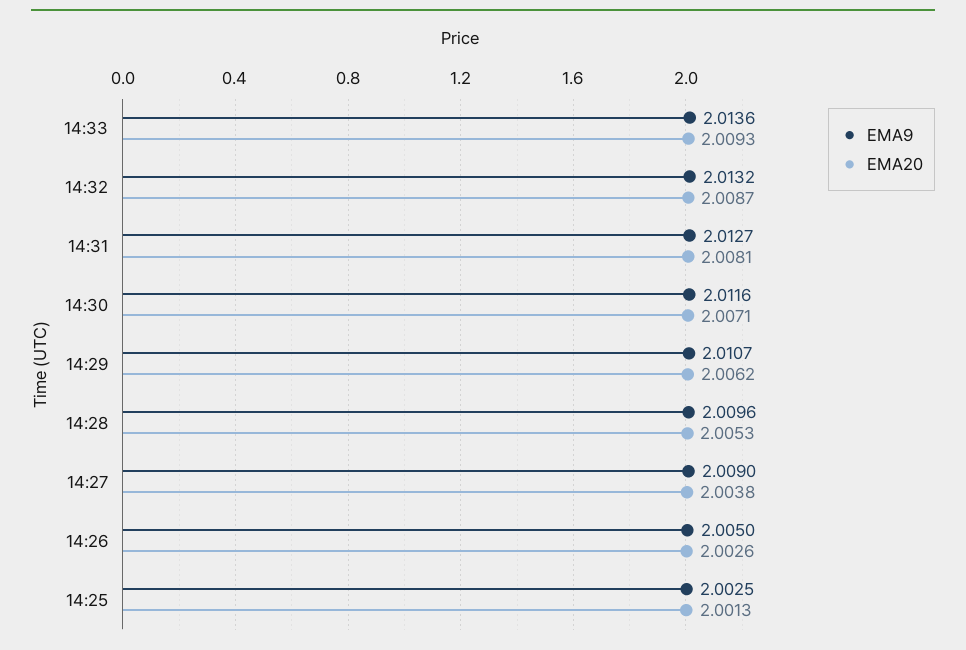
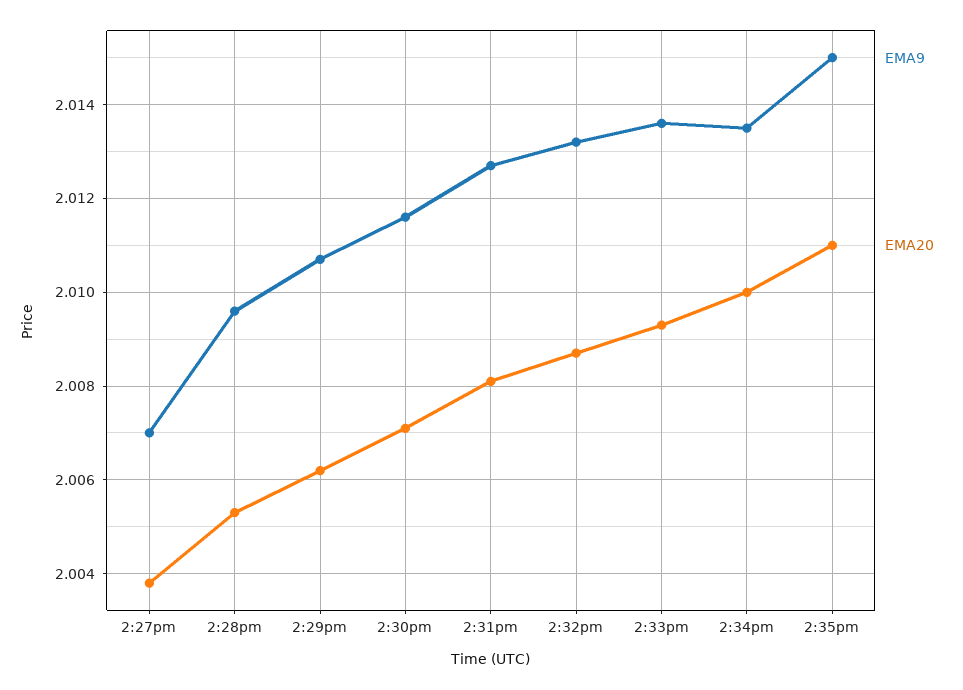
EMA9, 14:27: 2.009 -> 2.007
EMA9, 14:26: 2.005 -> none
EMA20, 14:26: 2.0026 -> none
EMA9, 14:25: 2.0025 -> none
EMA20, 14:25: 2.0013 -> none
EMA9, 2:34pm: none -> 2.0135
EMA20, 2:34pm: none -> 2.01
EMA9, 2:35pm: none -> 2.015
EMA20, 2:35pm: none -> 2.011

